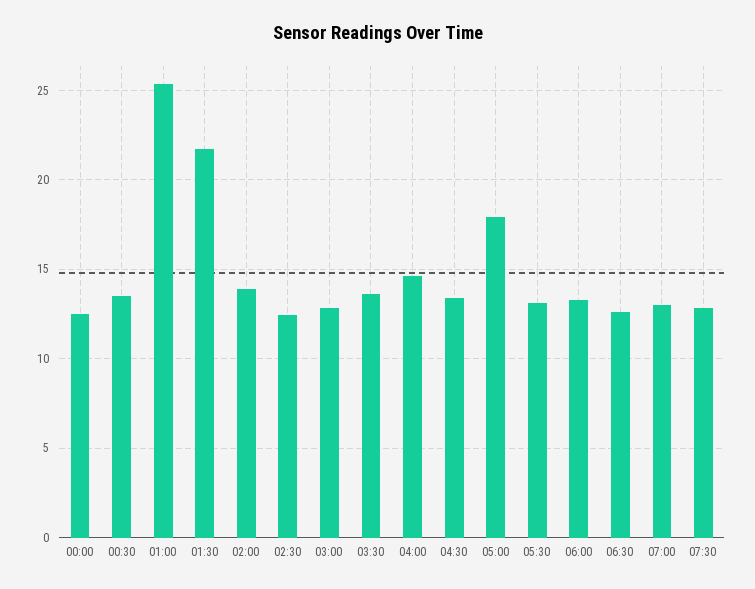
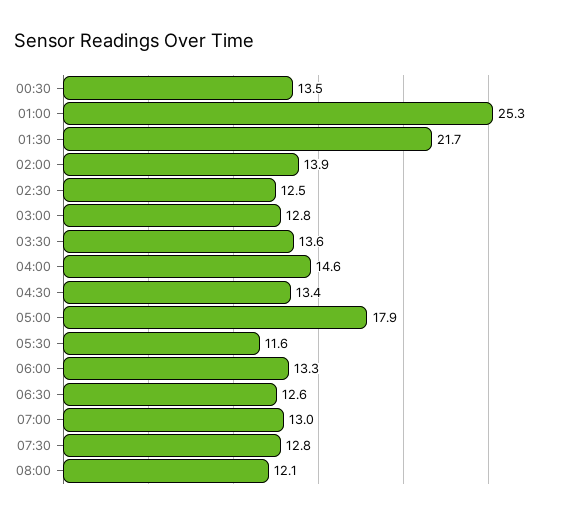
00:00: 12.5 -> none
05:30: 13 -> 11.6
08:00: none -> 12.1

